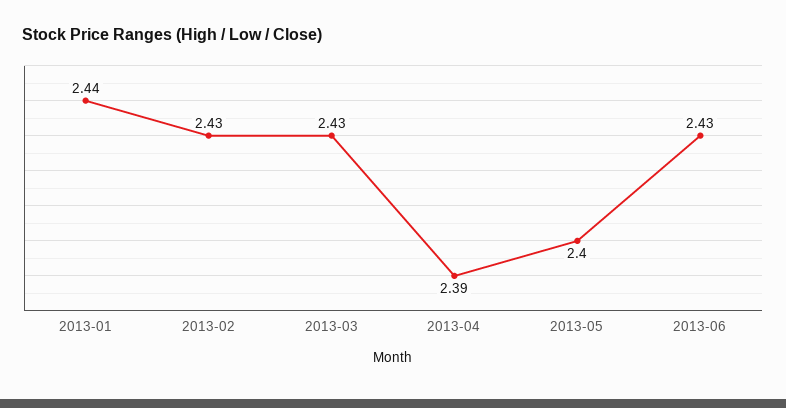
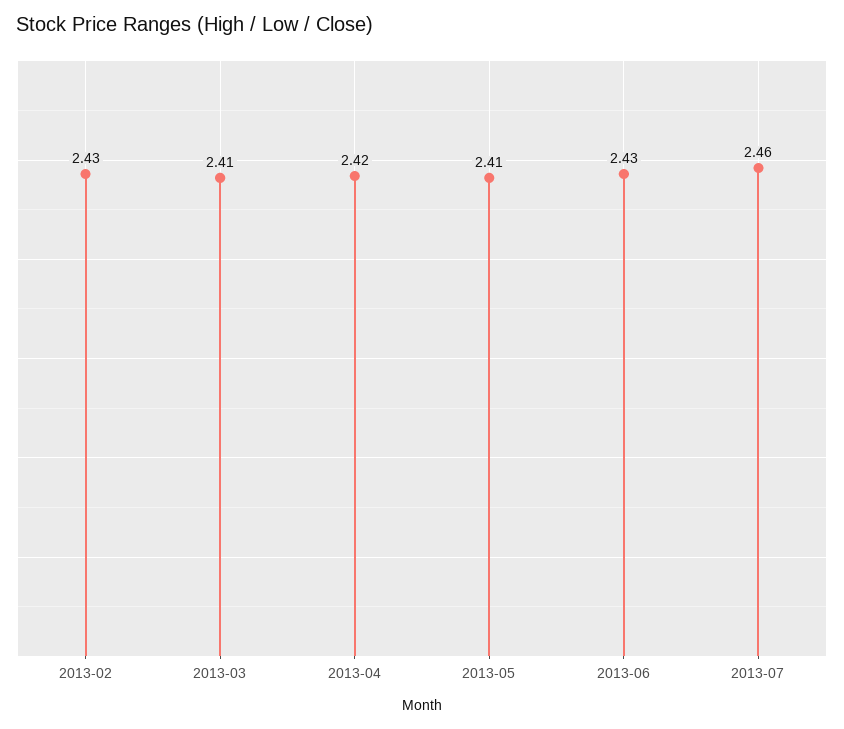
2013-01: 2.44 -> none
2013-03: 2.43 -> 2.41
2013-04: 2.39 -> 2.42
2013-05: 2.4 -> 2.41
2013-07: none -> 2.46

